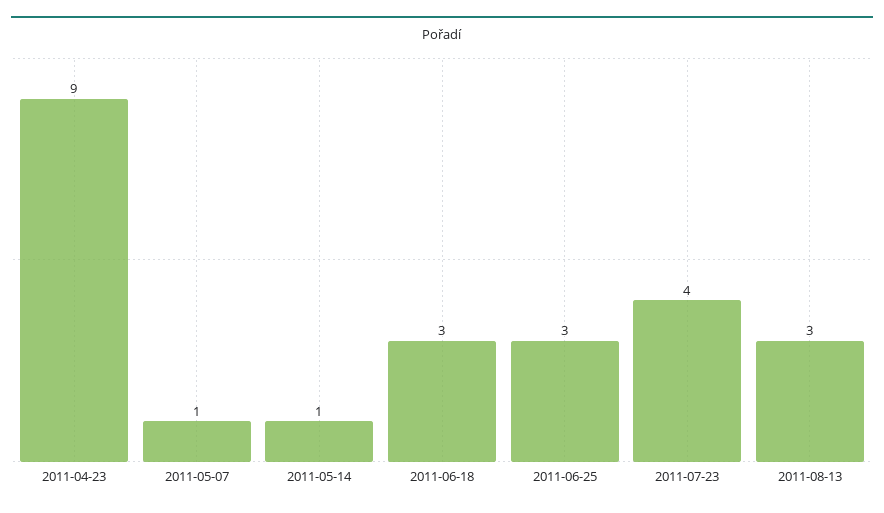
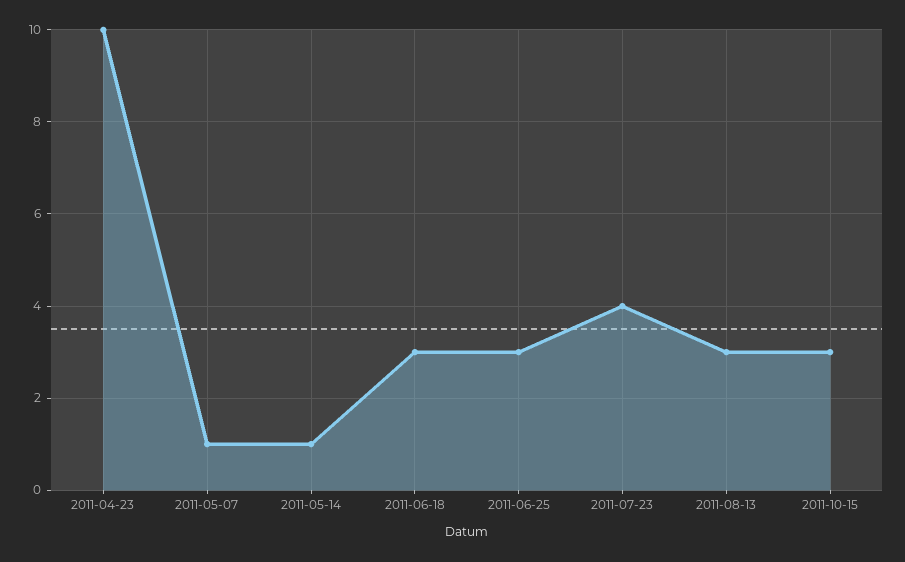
2011-04-23: 9 -> 10
2011-10-15: none -> 3

